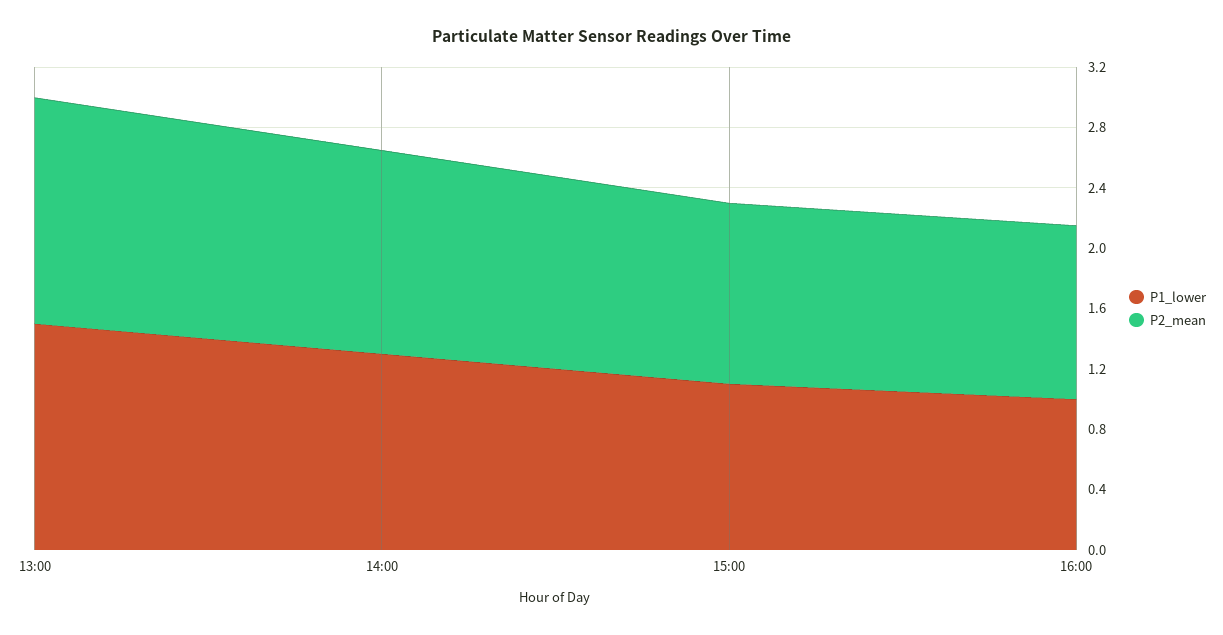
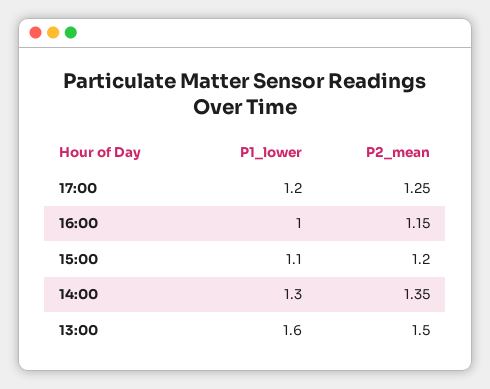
P1_lower, 13:00: 1.5 -> 1.6
P1_lower, 17:00: none -> 1.2
P2_mean, 17:00: none -> 1.25

